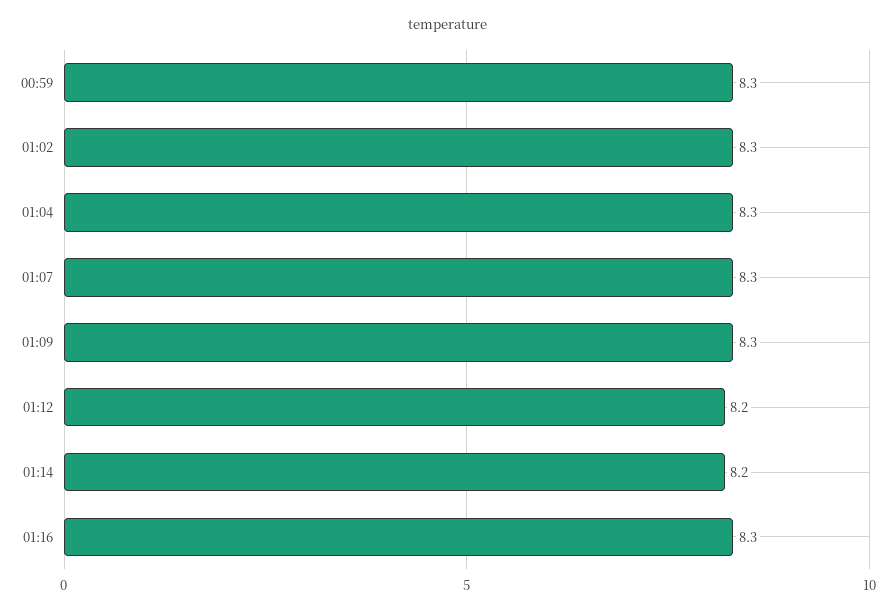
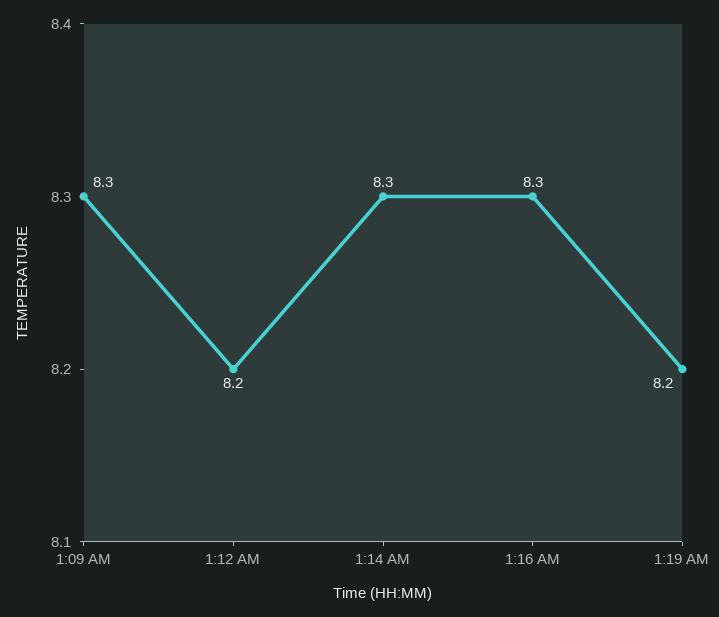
00:59: 8.3 -> none
01:02: 8.3 -> none
01:04: 8.3 -> none
01:07: 8.3 -> none
01:14: 8.2 -> 8.3
1:19 AM: none -> 8.2

